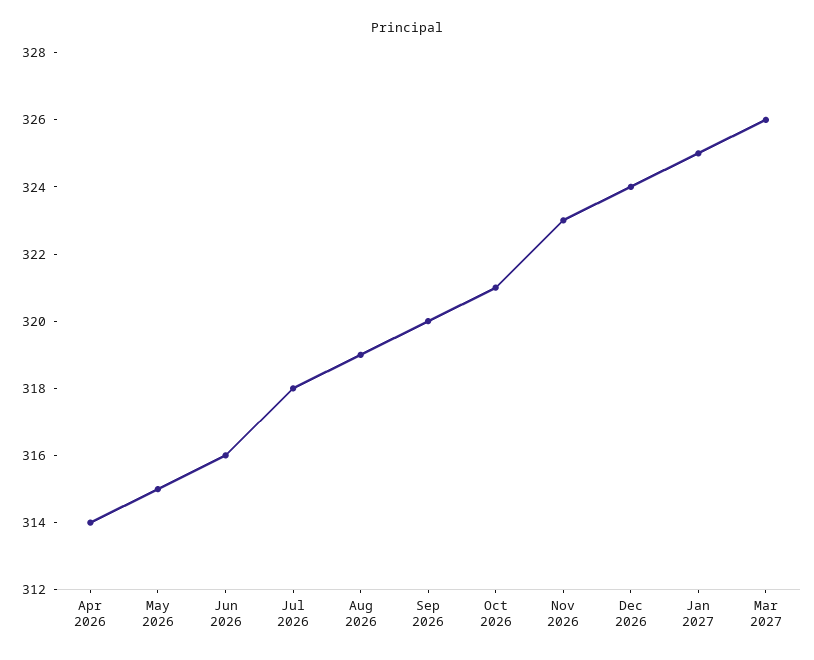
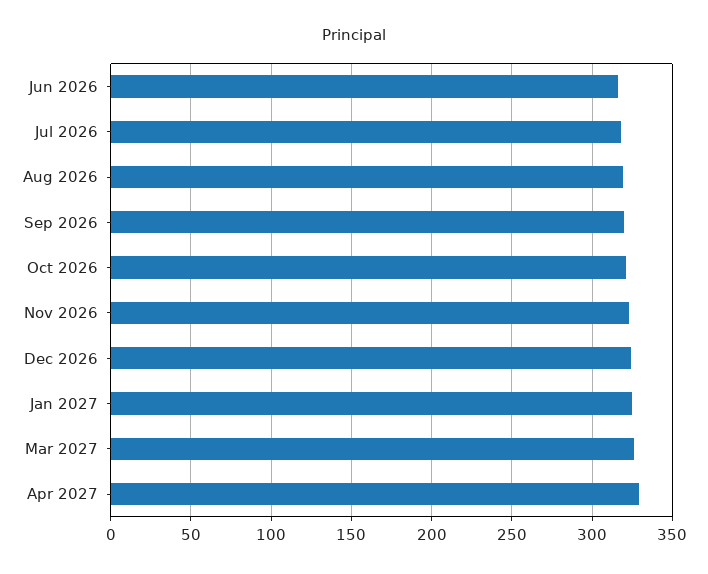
Apr 2026: 314 -> none
May 2026: 315 -> none
Apr 2027: none -> 330

